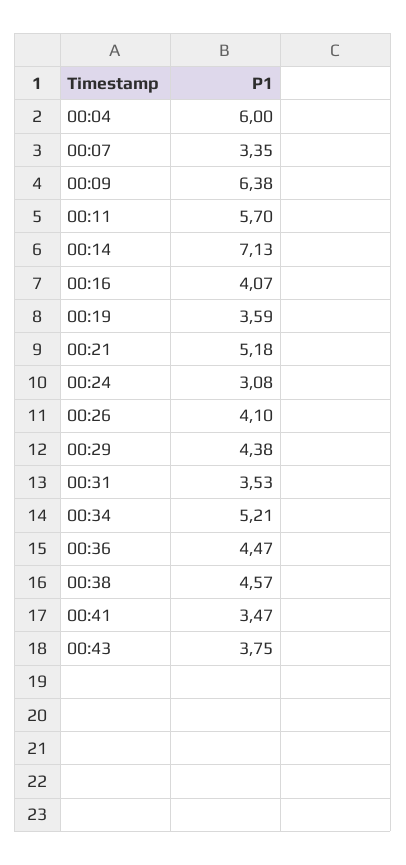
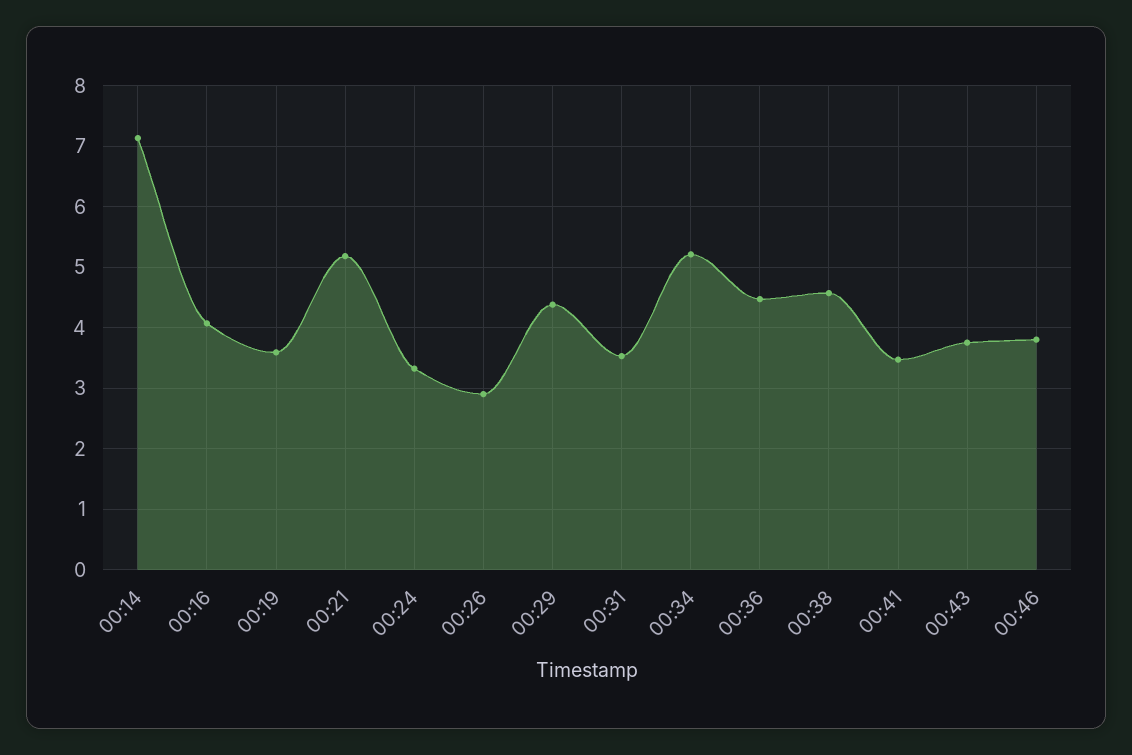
00:04: 6 -> none
00:07: 3.35 -> none
00:09: 6.38 -> none
00:11: 5.7 -> none
00:24: 3.08 -> 3.3
00:26: 4.1 -> 2.9
00:46: none -> 3.8

